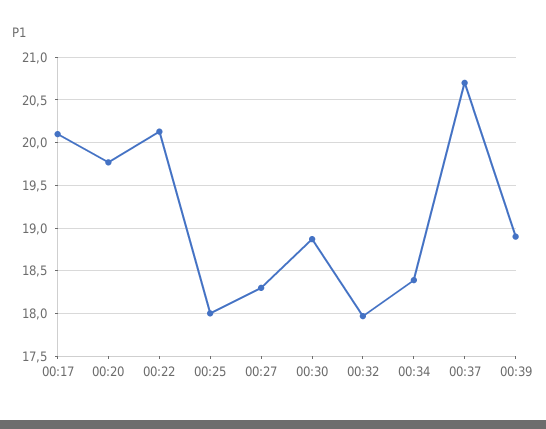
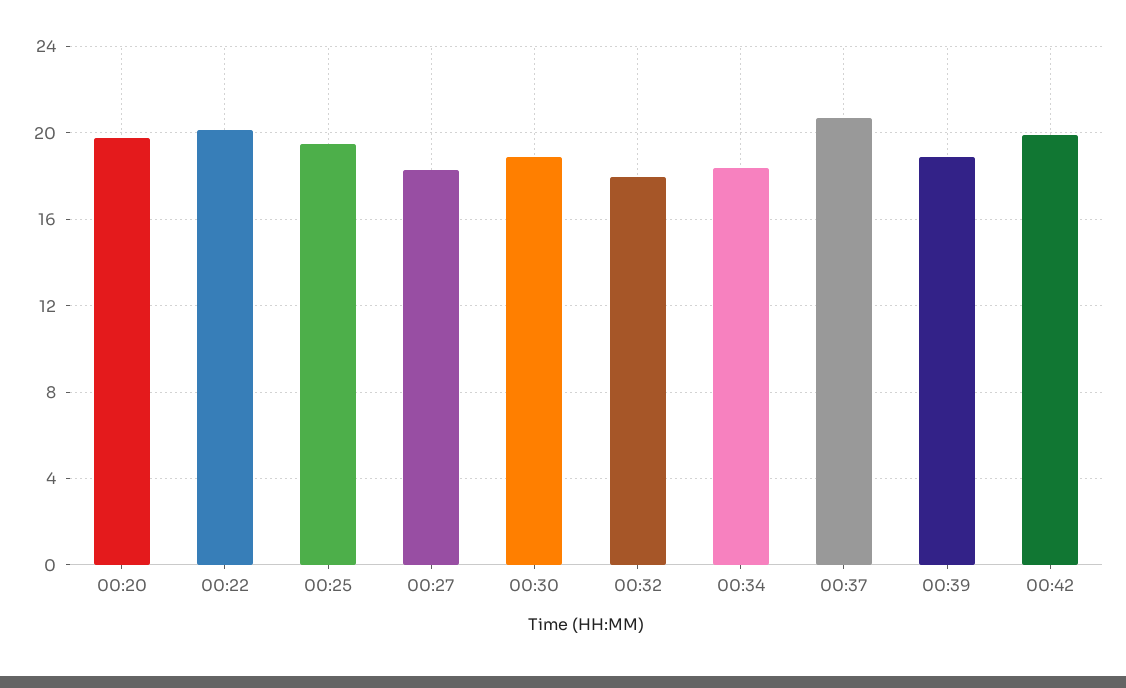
00:17: 20.1 -> none
00:25: 18 -> 19.5
00:42: none -> 20

